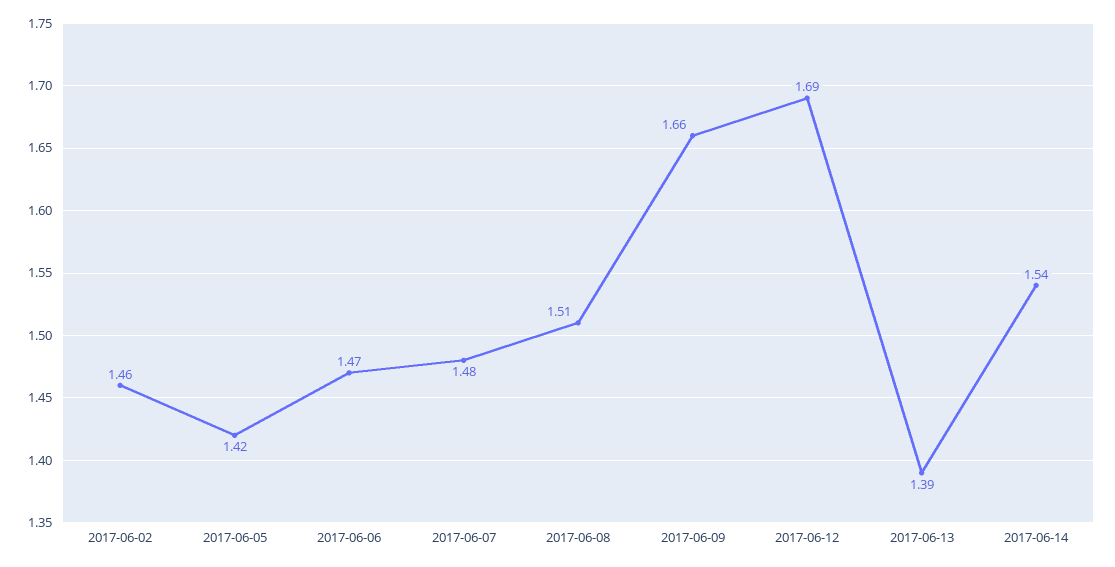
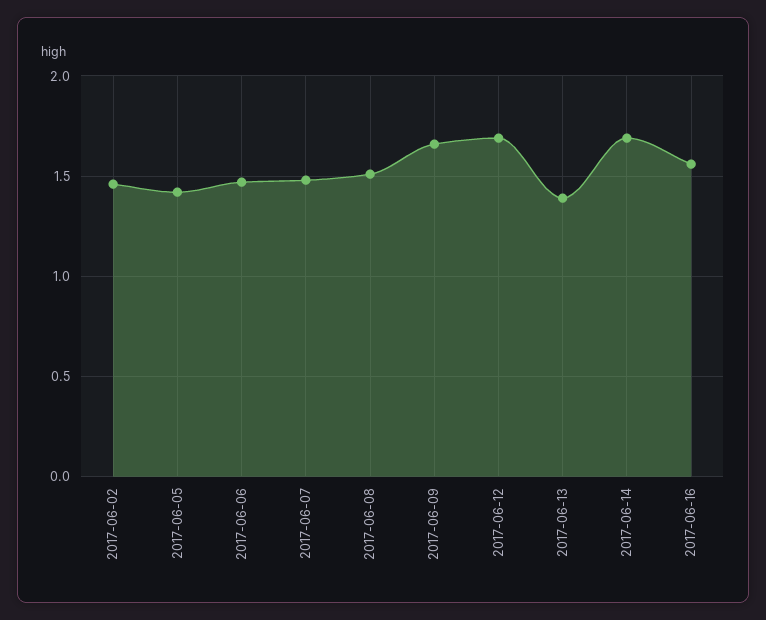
2017-06-14: 1.54 -> 1.7
2017-06-16: none -> 1.55

